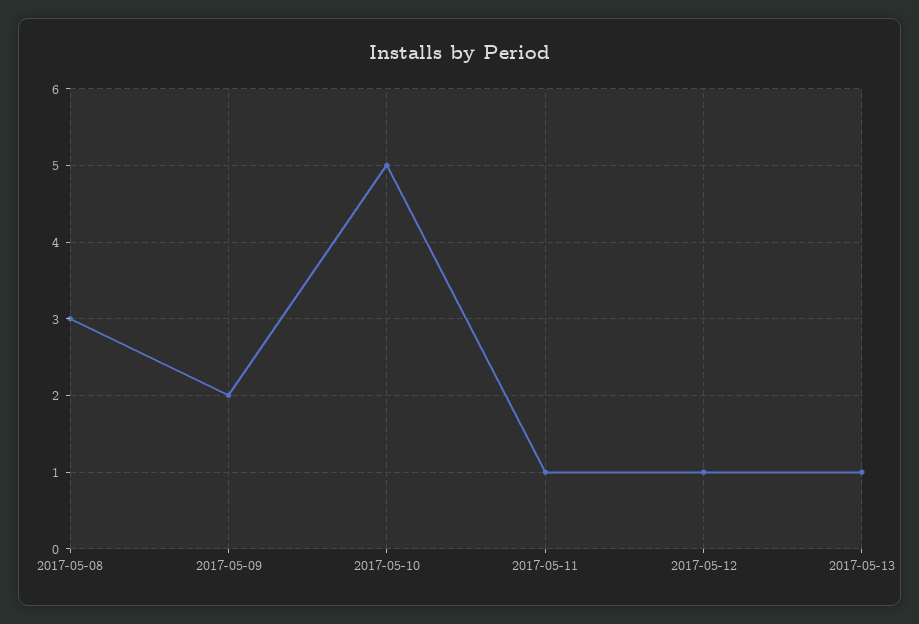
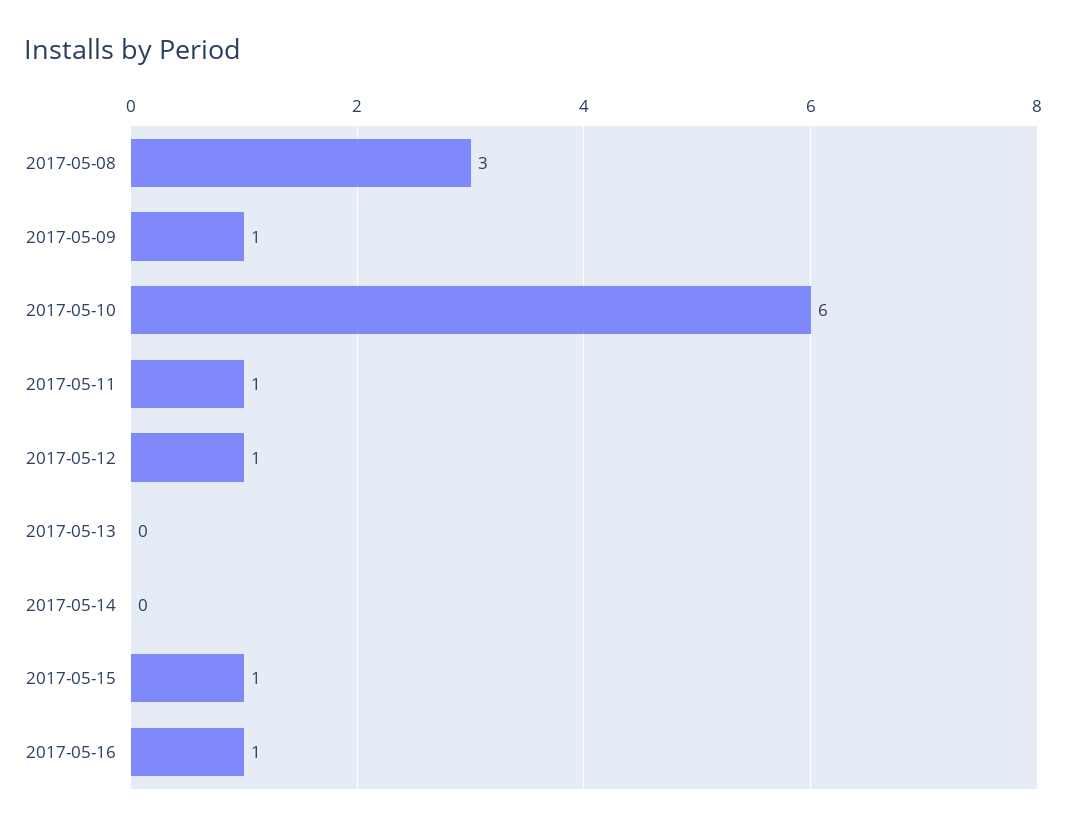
2017-05-09: 2 -> 1
2017-05-10: 5 -> 6
2017-05-13: 1 -> 0
2017-05-14: none -> 0
2017-05-15: none -> 1
2017-05-16: none -> 1

